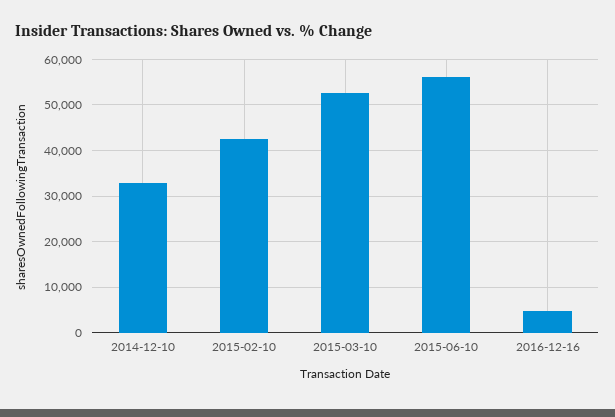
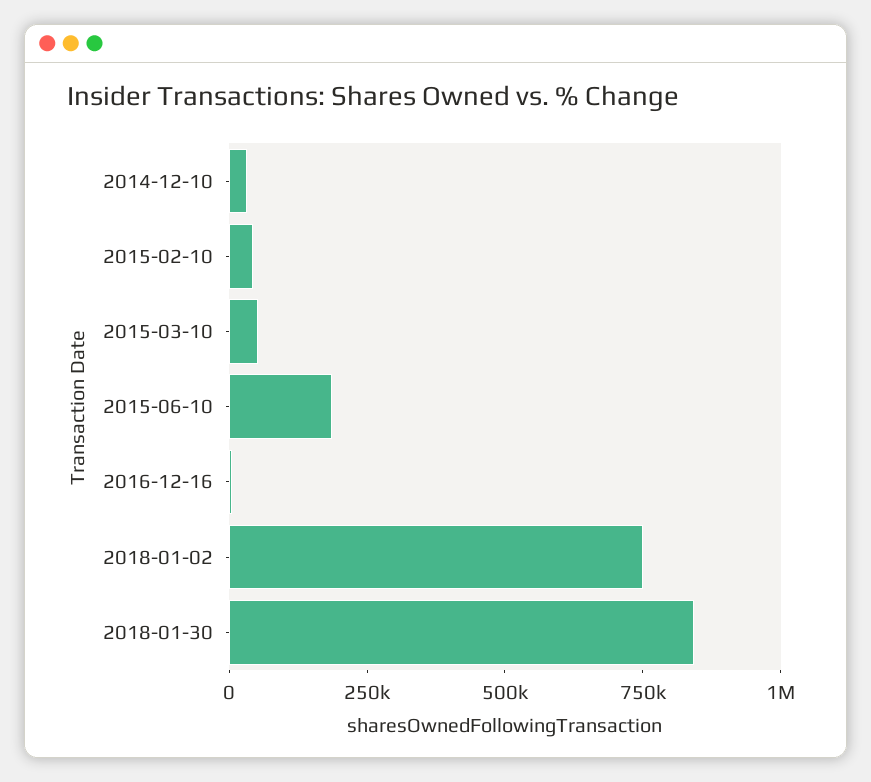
2015-06-10: 56000 -> 200000
2018-01-02: none -> 750000
2018-01-30: none -> 850000

